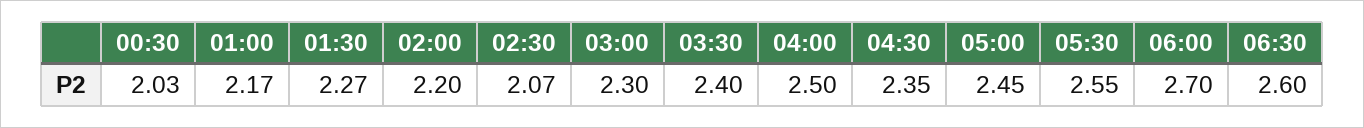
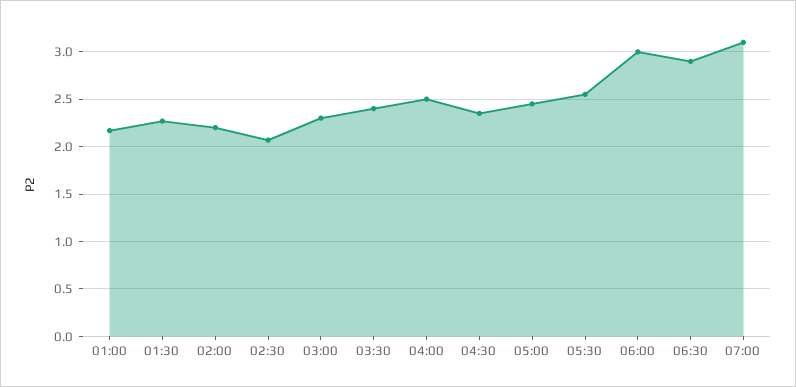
00:30: 2.03 -> none
06:00: 2.7 -> 3
06:30: 2.6 -> 2.9
07:00: none -> 3.1

